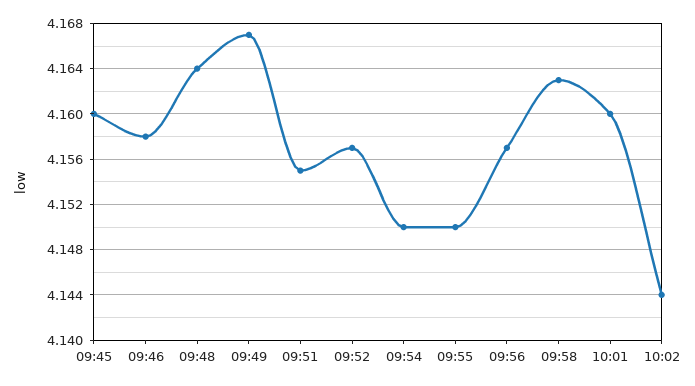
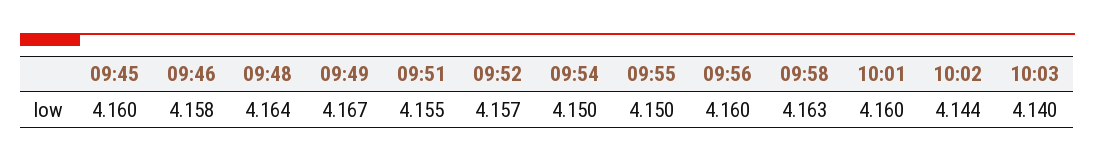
09:56: 4.157 -> 4.16
10:03: none -> 4.14

